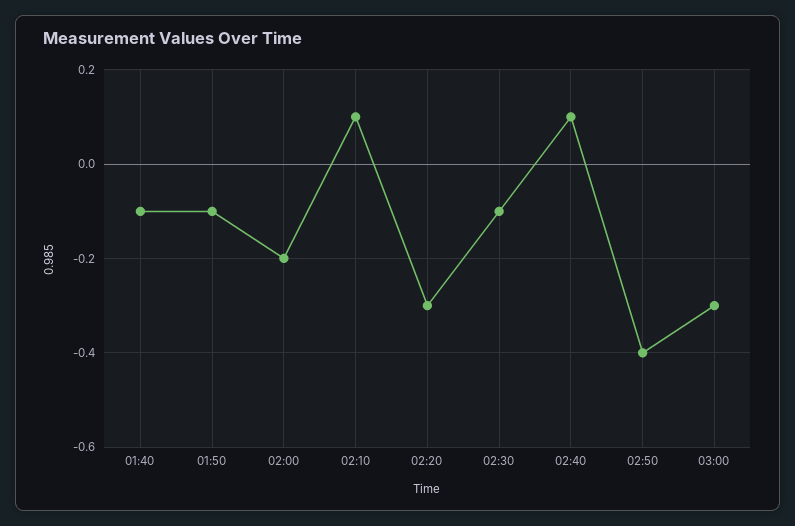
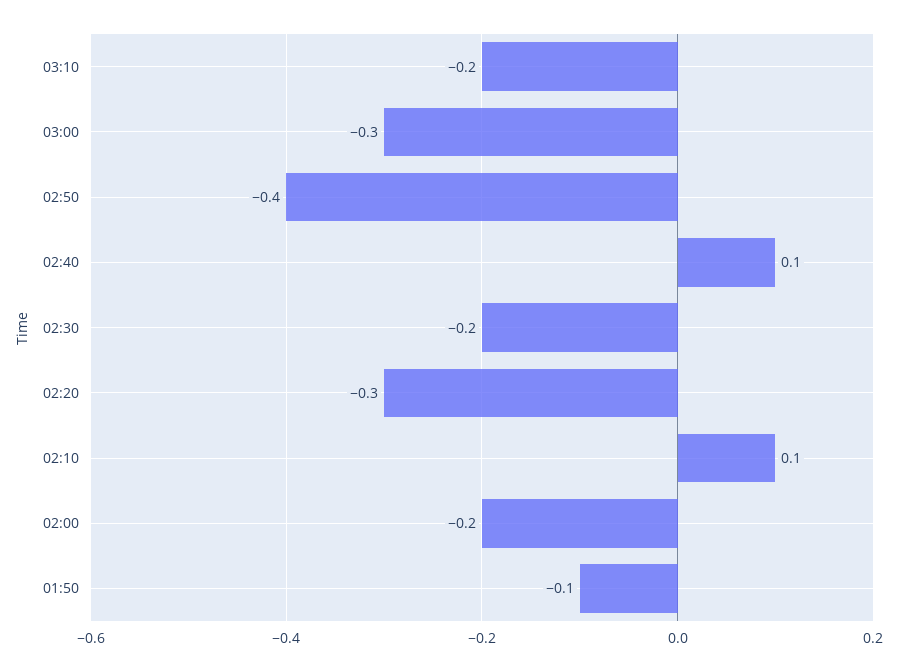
01:40: -0.1 -> none
02:30: -0.1 -> -0.2
03:10: none -> -0.2

